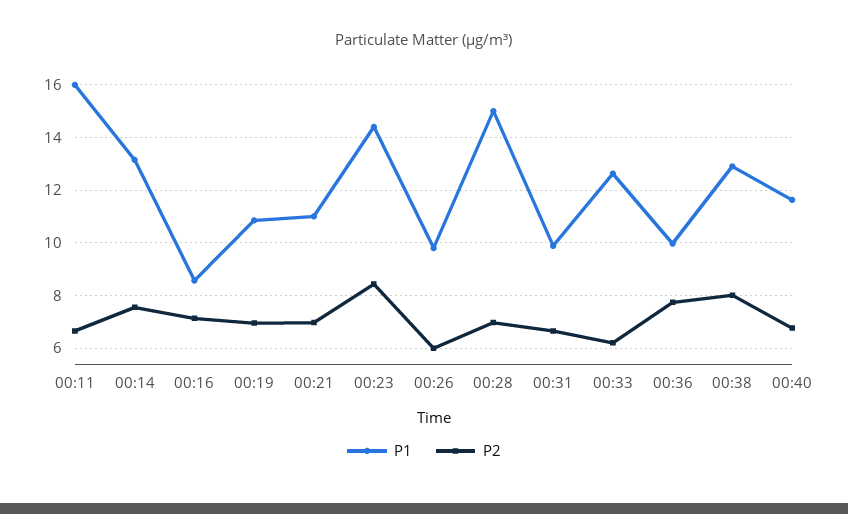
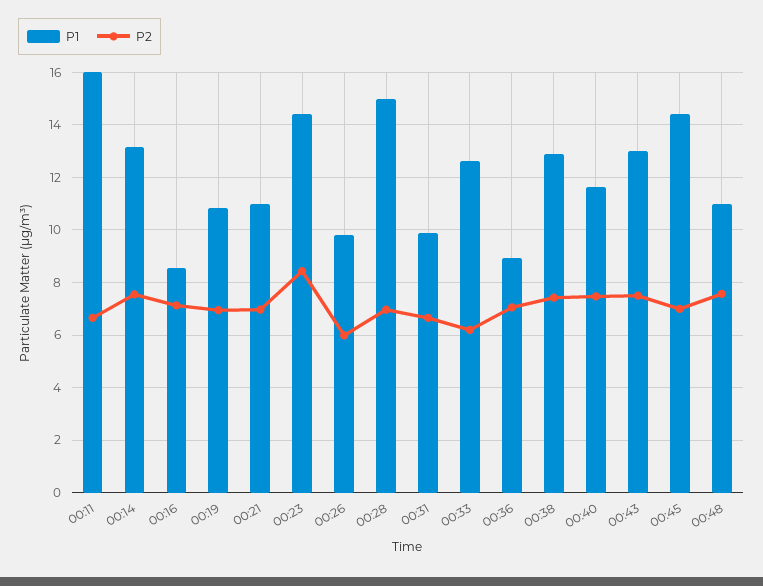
P1, 00:36: 10 -> 9
P2, 00:36: 7.75 -> 7
P2, 00:38: 8 -> 7.5
P2, 00:40: 6.75 -> 7.5
P1, 00:43: none -> 13
P2, 00:43: none -> 7.5
P1, 00:45: none -> 14.5
P2, 00:45: none -> 7
P1, 00:48: none -> 11
P2, 00:48: none -> 7.5

